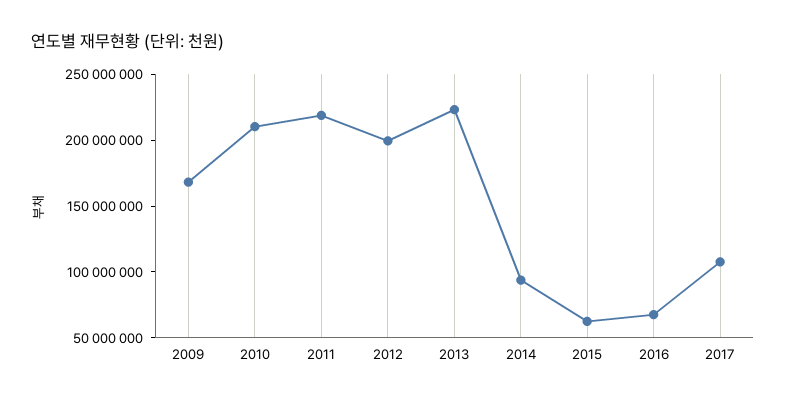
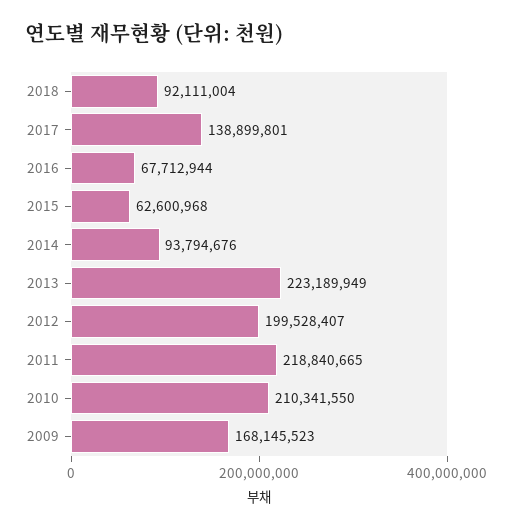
2017: 110000000 -> 138899801
2018: none -> 92111004

